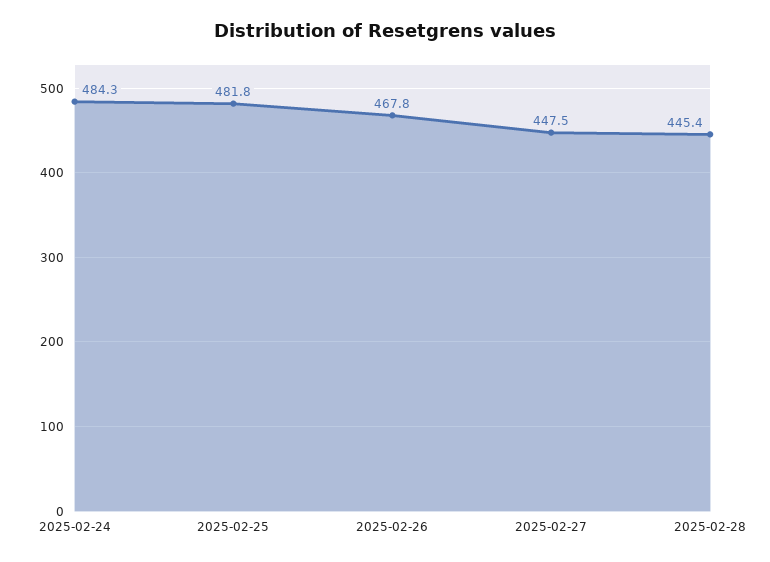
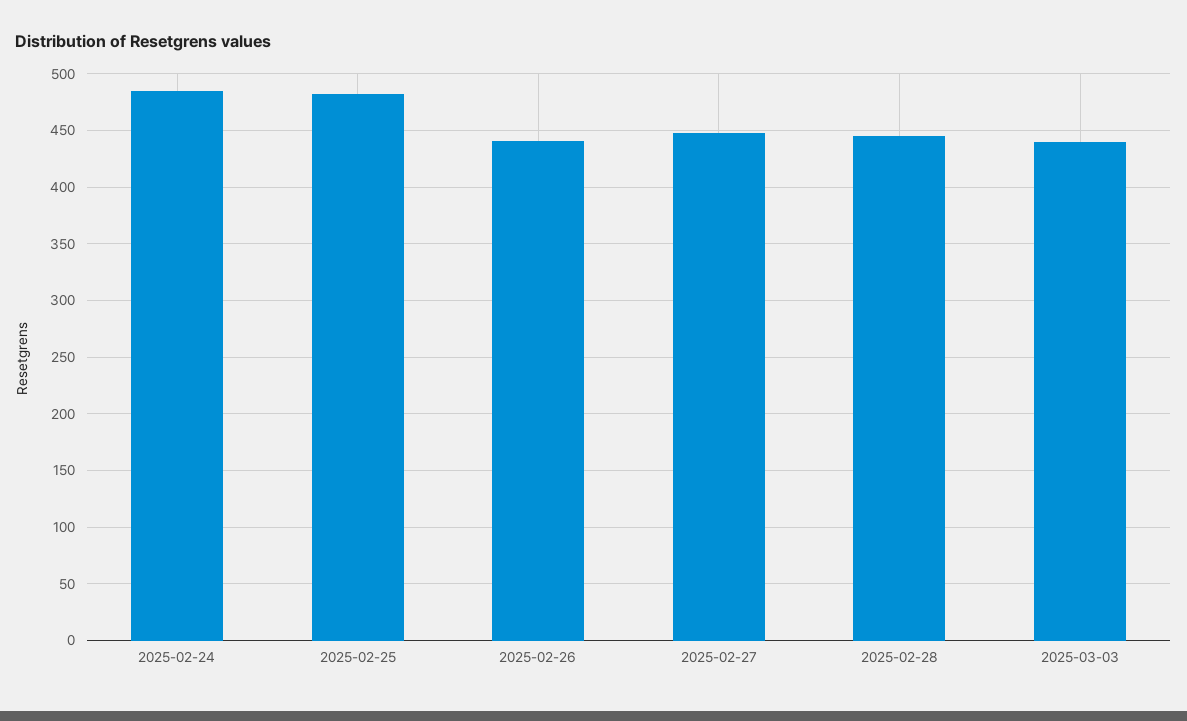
2025-02-26: 467.8 -> 440
2025-03-03: none -> 440

